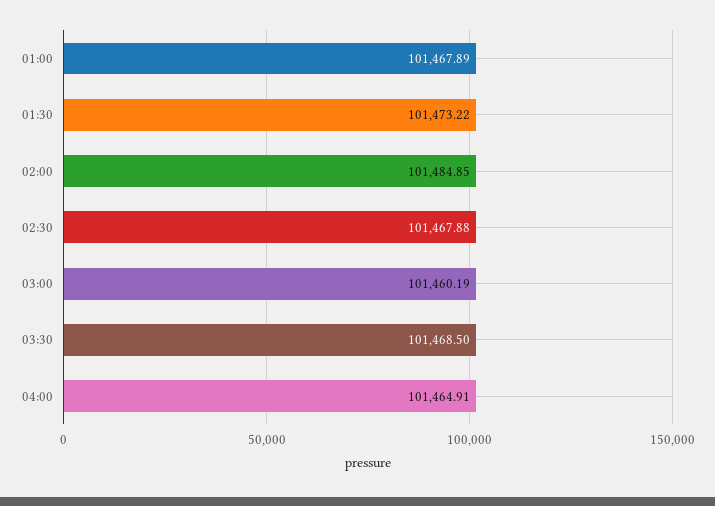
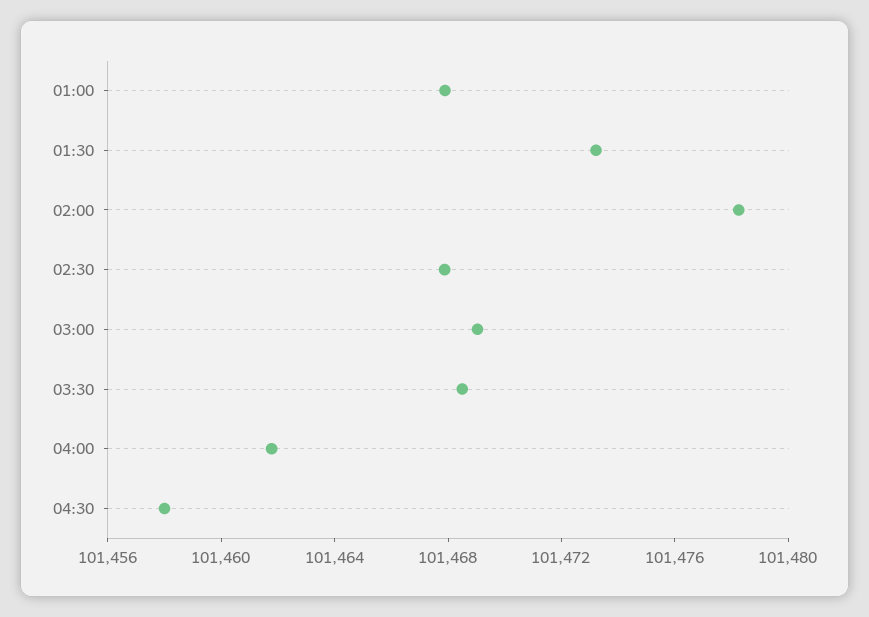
02:00: 101484.85 -> 101478
03:00: 101460.19 -> 101469
04:00: 101464.91 -> 101462
04:30: none -> 101458

